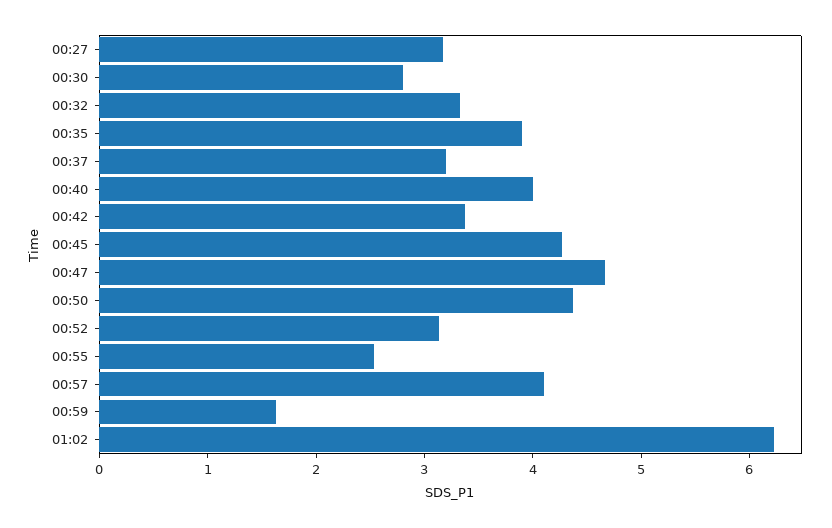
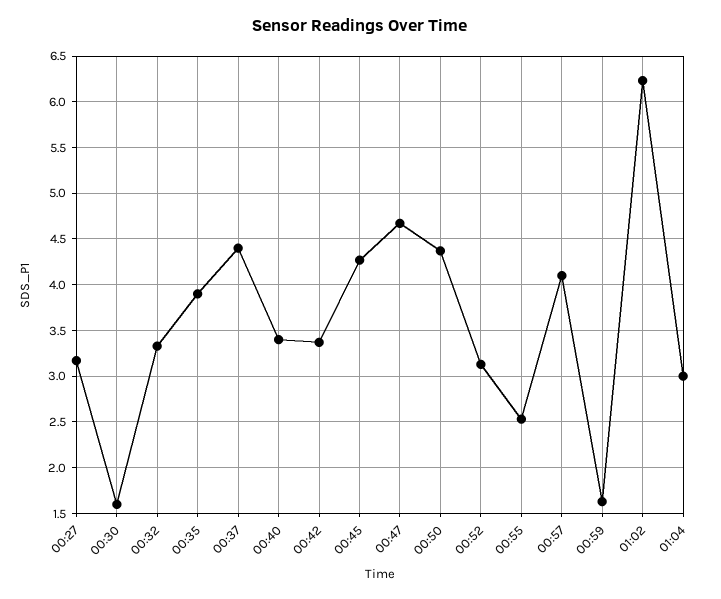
00:30: 2.8 -> 1.6
00:37: 3.2 -> 4.4
00:40: 4 -> 3.4
01:04: none -> 3

